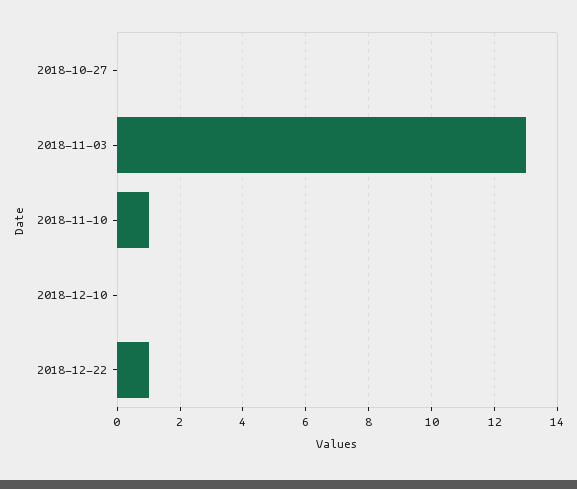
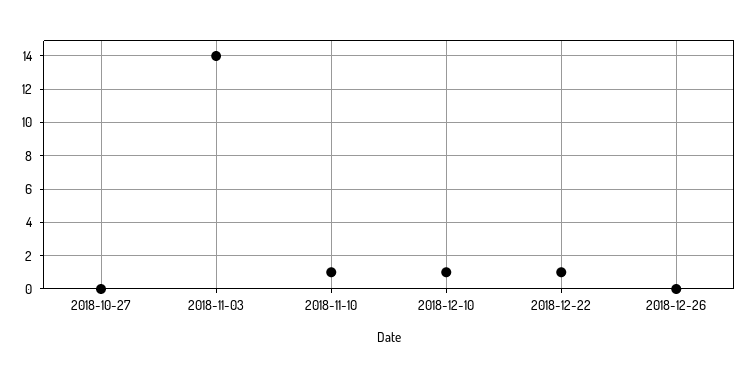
2018-11-03: 13 -> 14
2018-12-10: 0 -> 1
2018-12-26: none -> 0

